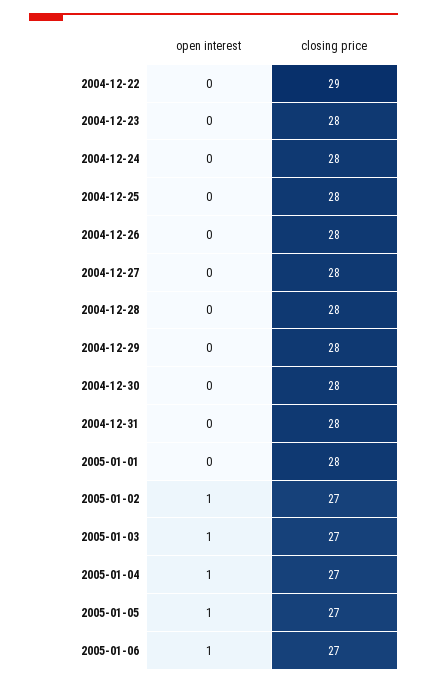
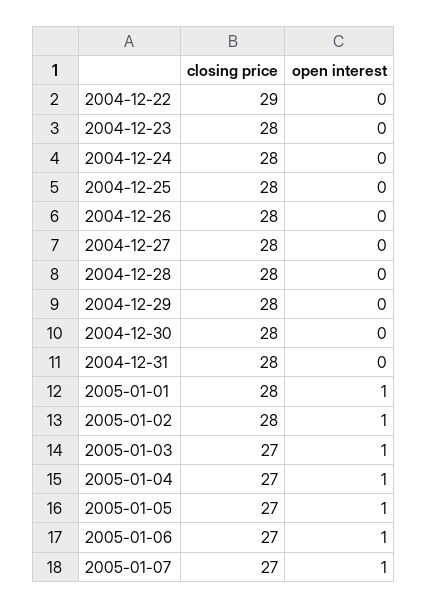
open interest, 2005-01-01: 0 -> 1
closing price, 2005-01-02: 27 -> 28
closing price, 2005-01-07: none -> 27
open interest, 2005-01-07: none -> 1

